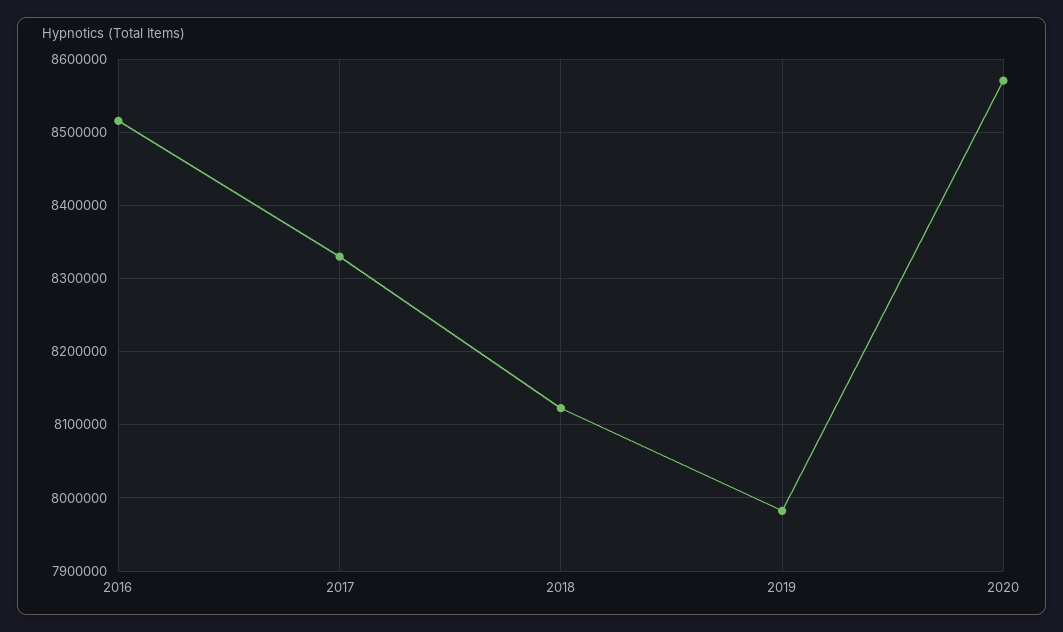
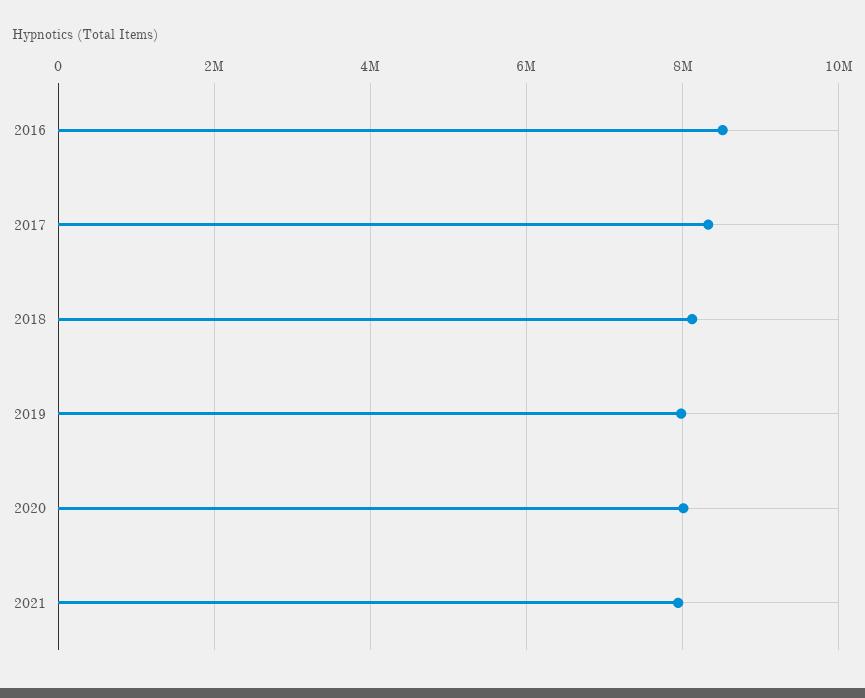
2020: 8570000 -> 8000000
2021: none -> 8000000

